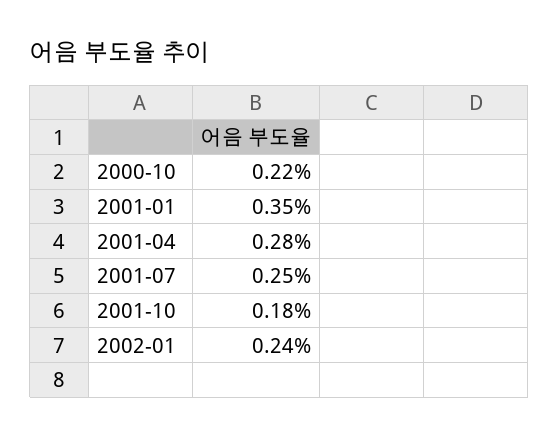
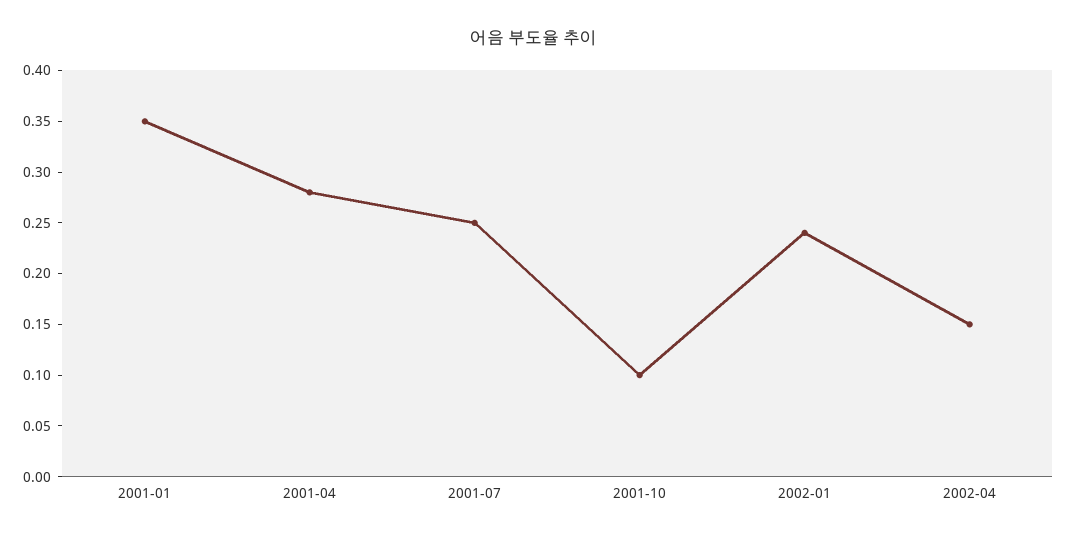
2000-10: 0.22 -> none
2001-10: 0.18 -> 0.1
2002-04: none -> 0.15

